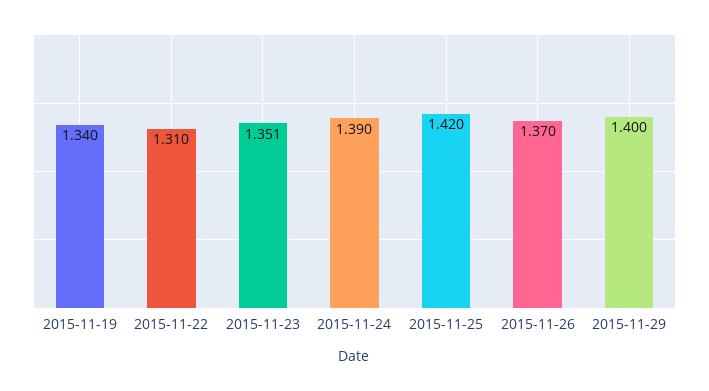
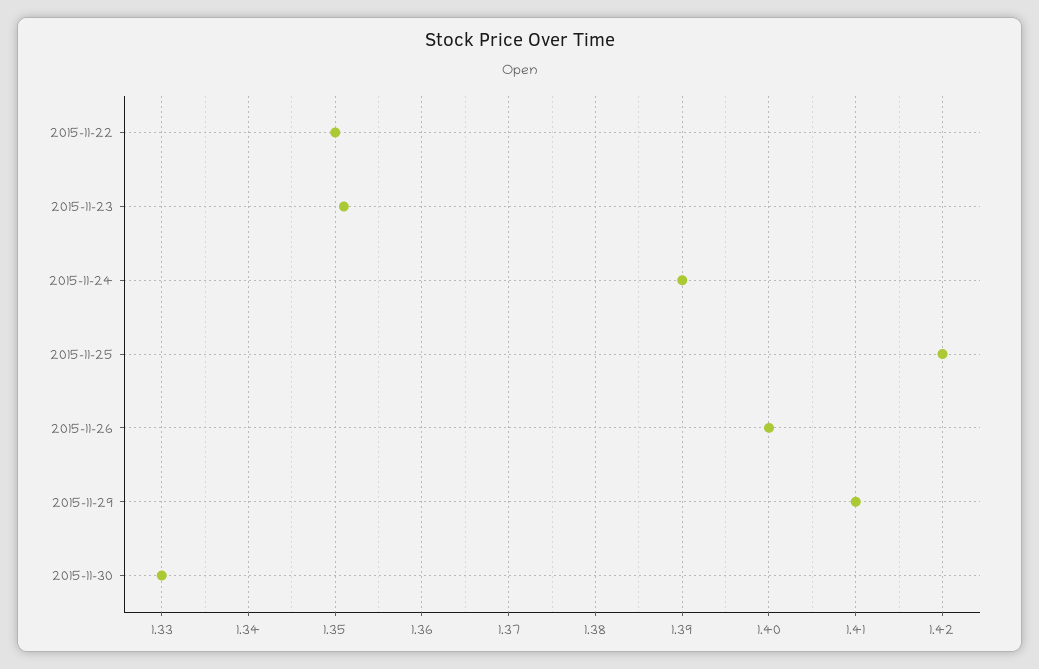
2015-11-19: 1.34 -> none
2015-11-22: 1.31 -> 1.35
2015-11-26: 1.37 -> 1.4
2015-11-29: 1.4 -> 1.41
2015-11-30: none -> 1.33

